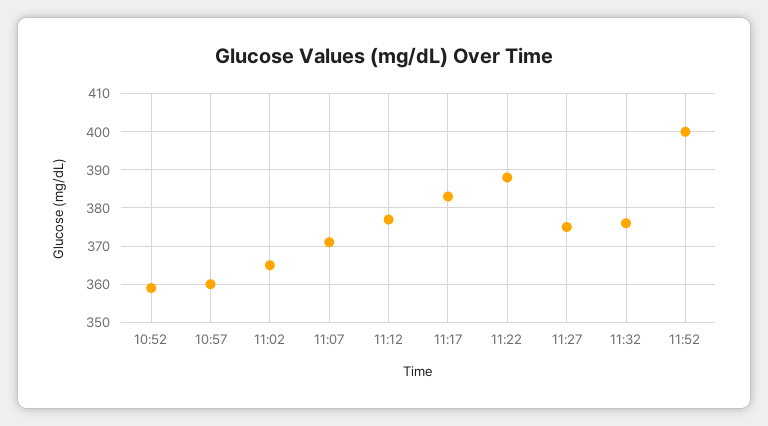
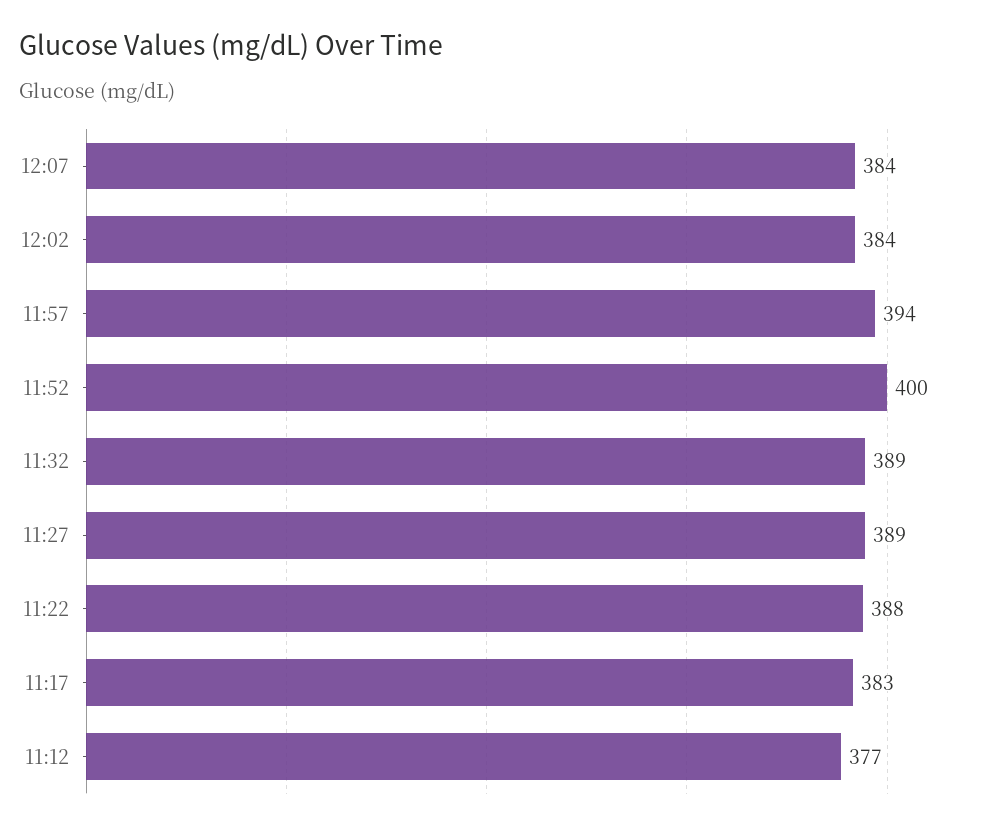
10:52: 360 -> none
10:57: 360 -> none
11:02: 365 -> none
11:07: 370 -> none
11:27: 375 -> 389
11:32: 375 -> 389
12:07: none -> 384
12:02: none -> 384
11:57: none -> 394

